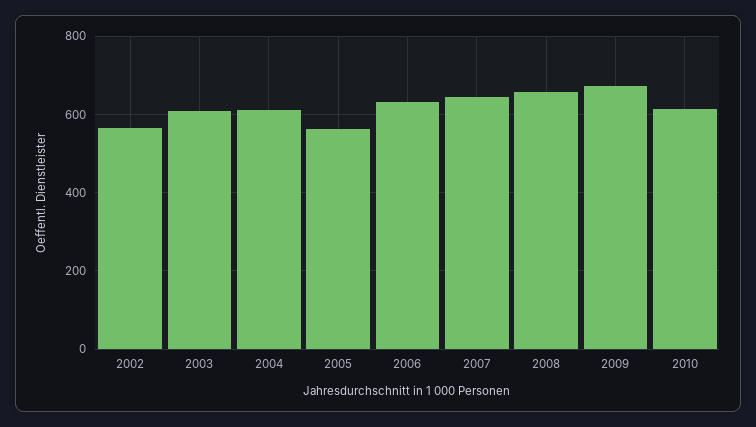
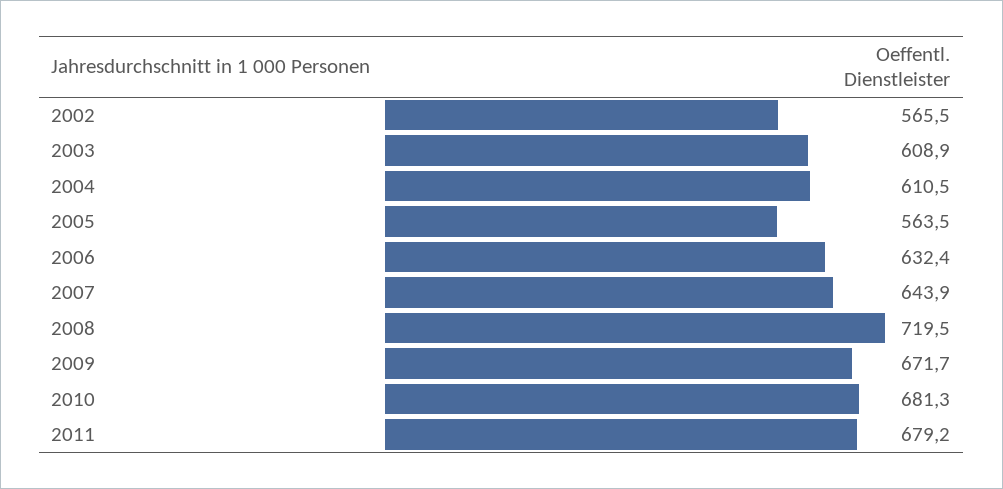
2008: 660 -> 719.5
2010: 620 -> 681.3
2011: none -> 679.2

